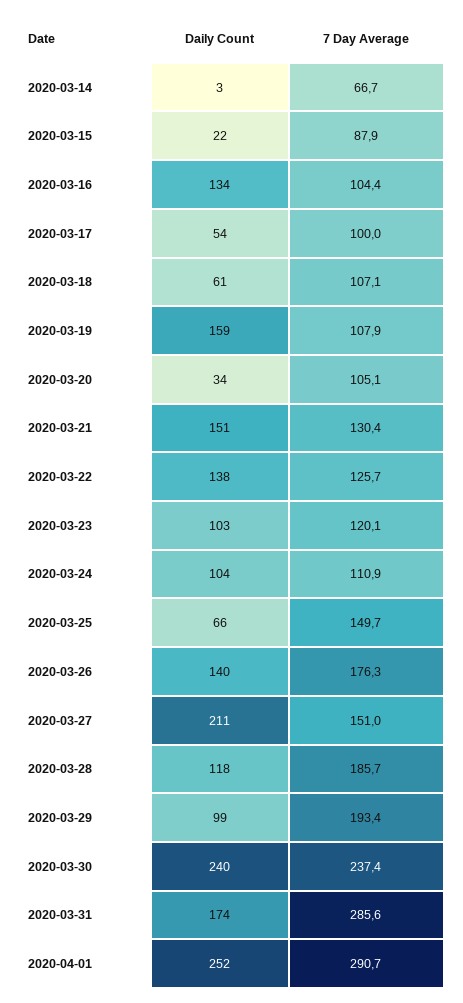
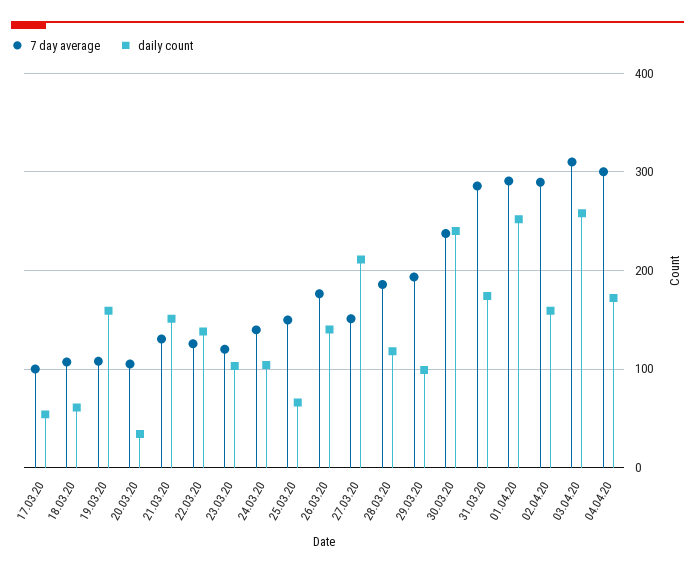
Daily Count, 2020-03-14: 3 -> none
7 Day Average, 2020-03-14: 66.7 -> none
Daily Count, 2020-03-15: 22 -> none
7 Day Average, 2020-03-15: 87.9 -> none
Daily Count, 2020-03-16: 134 -> none
7 Day Average, 2020-03-16: 104.4 -> none
7 Day Average, 2020-03-24: 110.9 -> 140
7 Day Average, 02.04.20: none -> 290
Daily Count, 02.04.20: none -> 160
7 Day Average, 03.04.20: none -> 310
Daily Count, 03.04.20: none -> 260
7 Day Average, 04.04.20: none -> 300
Daily Count, 04.04.20: none -> 170

